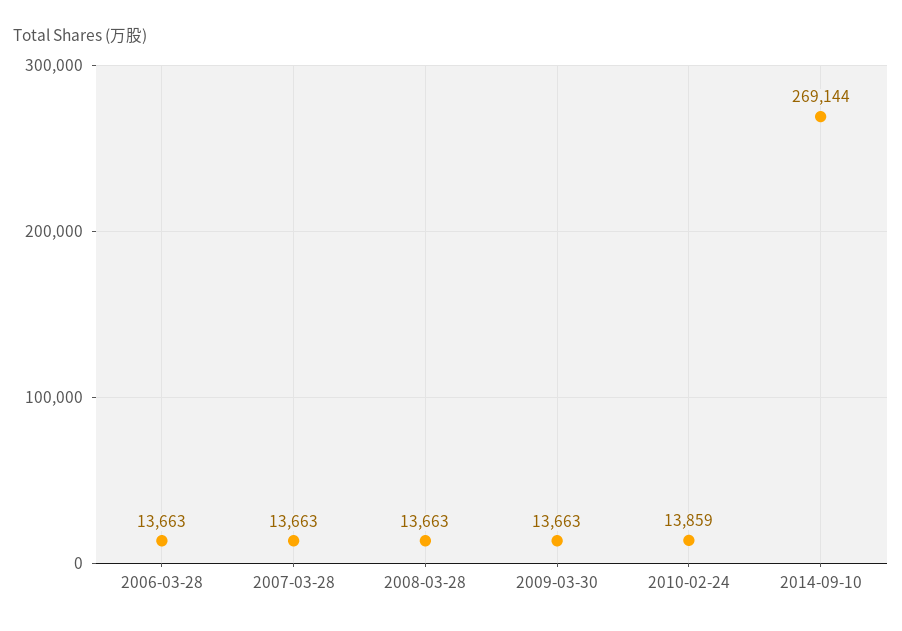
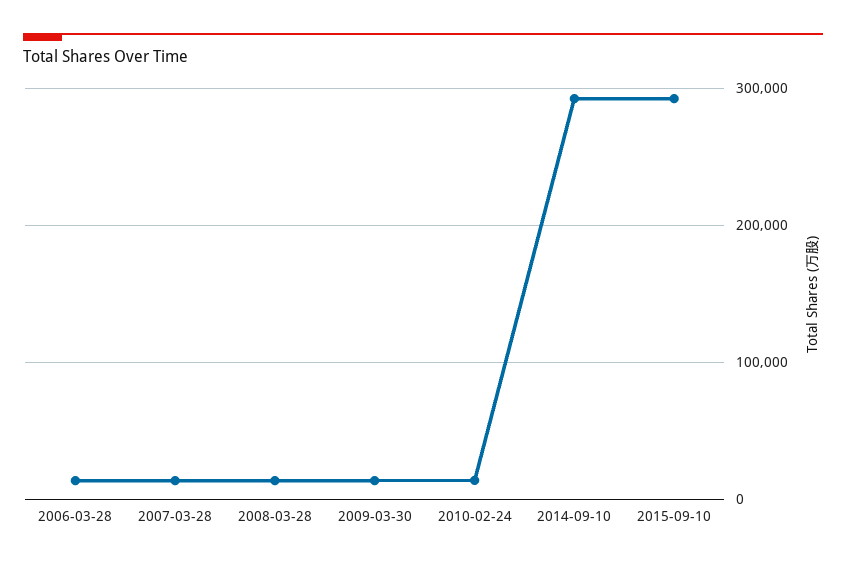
2014-09-10: 269144 -> 290000
2015-09-10: none -> 290000

